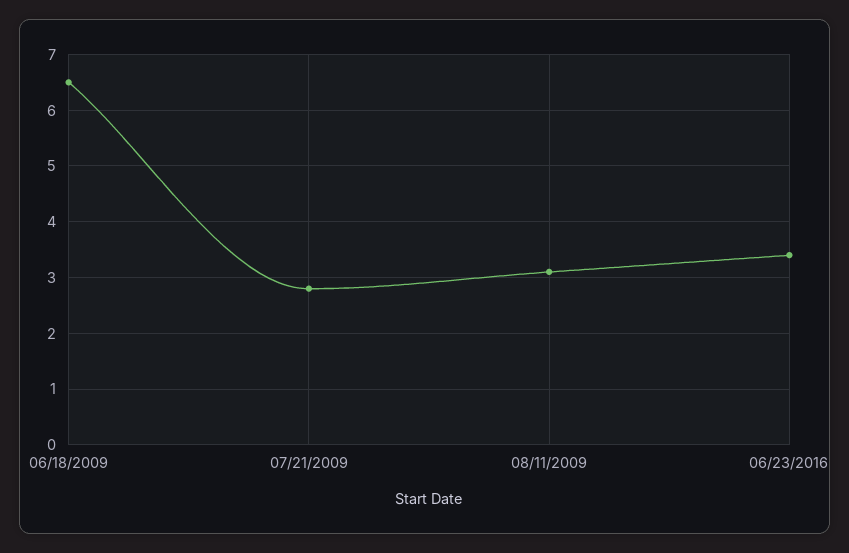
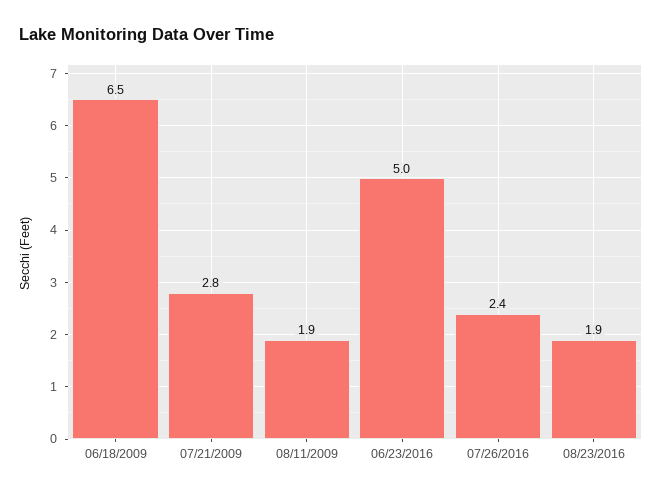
08/11/2009: 3 -> 1.9
06/23/2016: 3.5 -> 5
07/26/2016: none -> 2.4
08/23/2016: none -> 1.9

